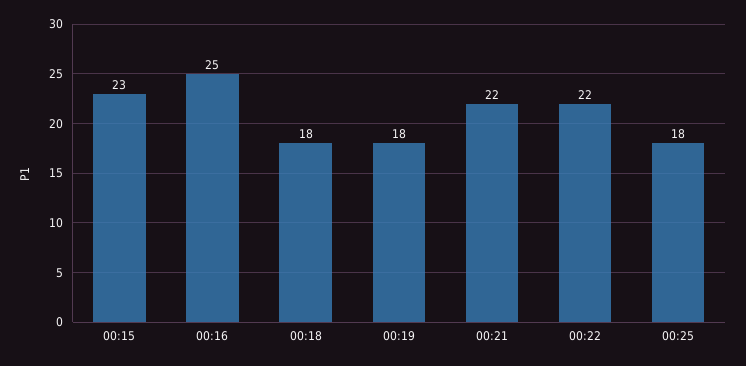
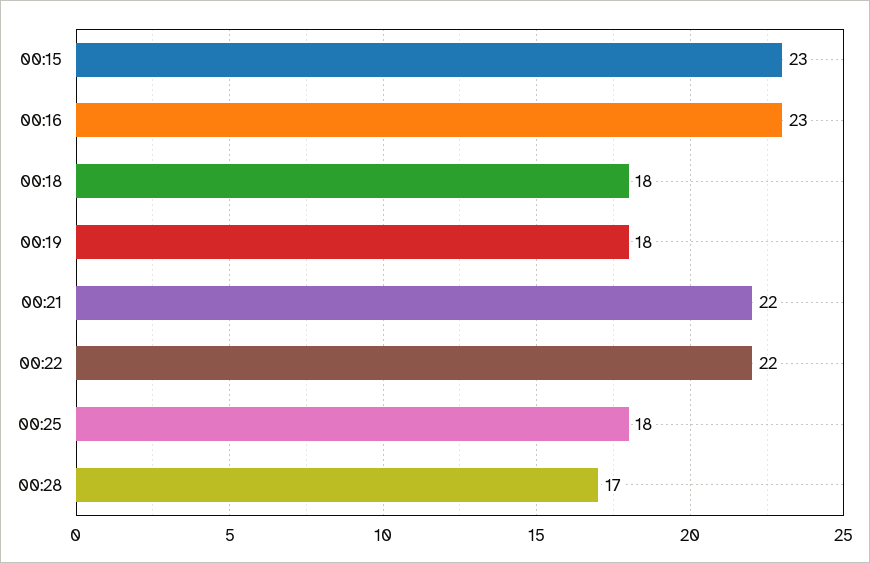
00:16: 25 -> 23
00:28: none -> 17

